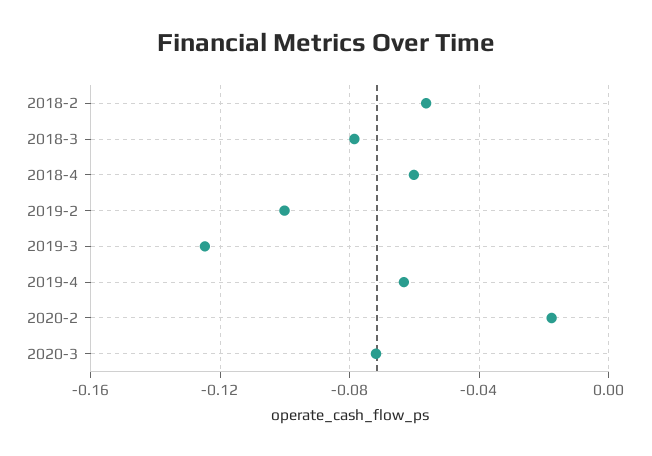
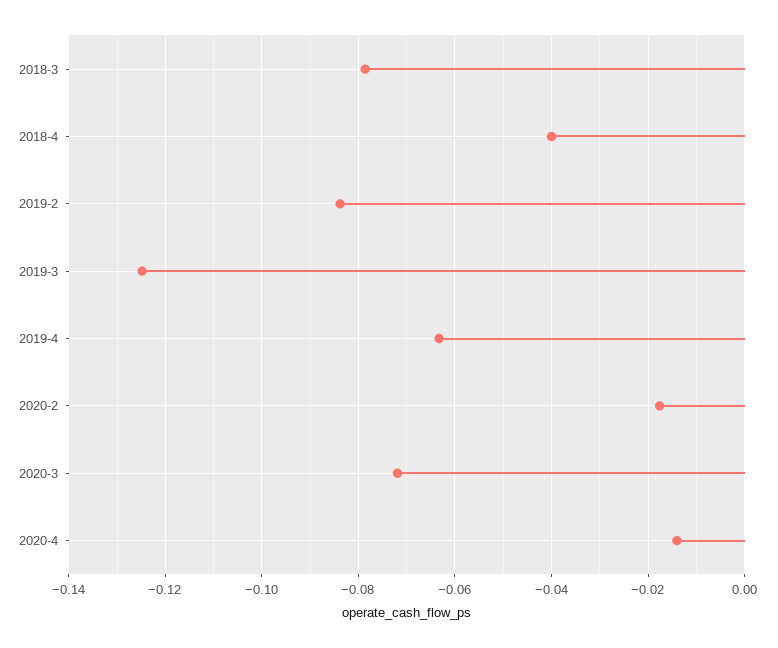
2018-2: -0.055 -> none
2018-4: -0.06 -> -0.04
2019-2: -0.1 -> -0.084
2020-4: none -> -0.014

